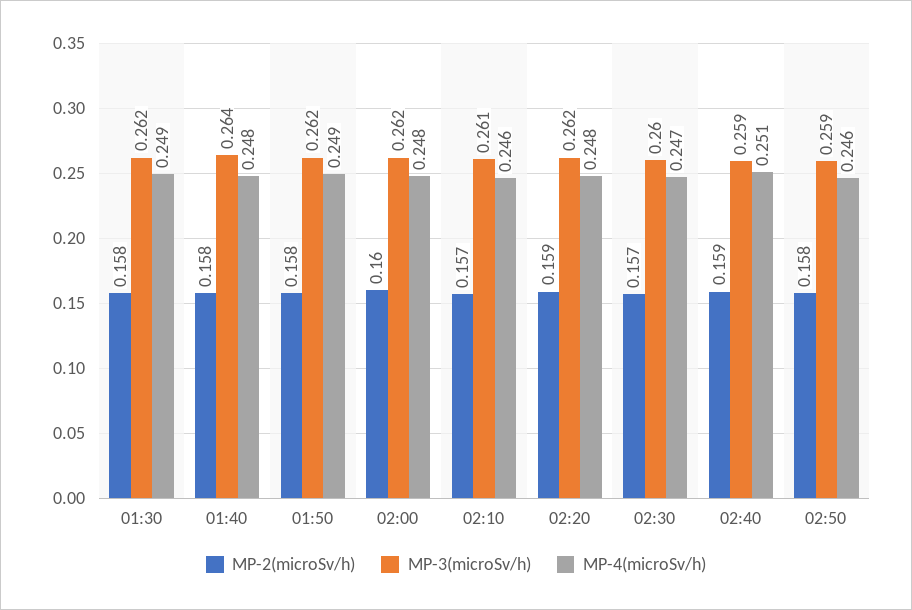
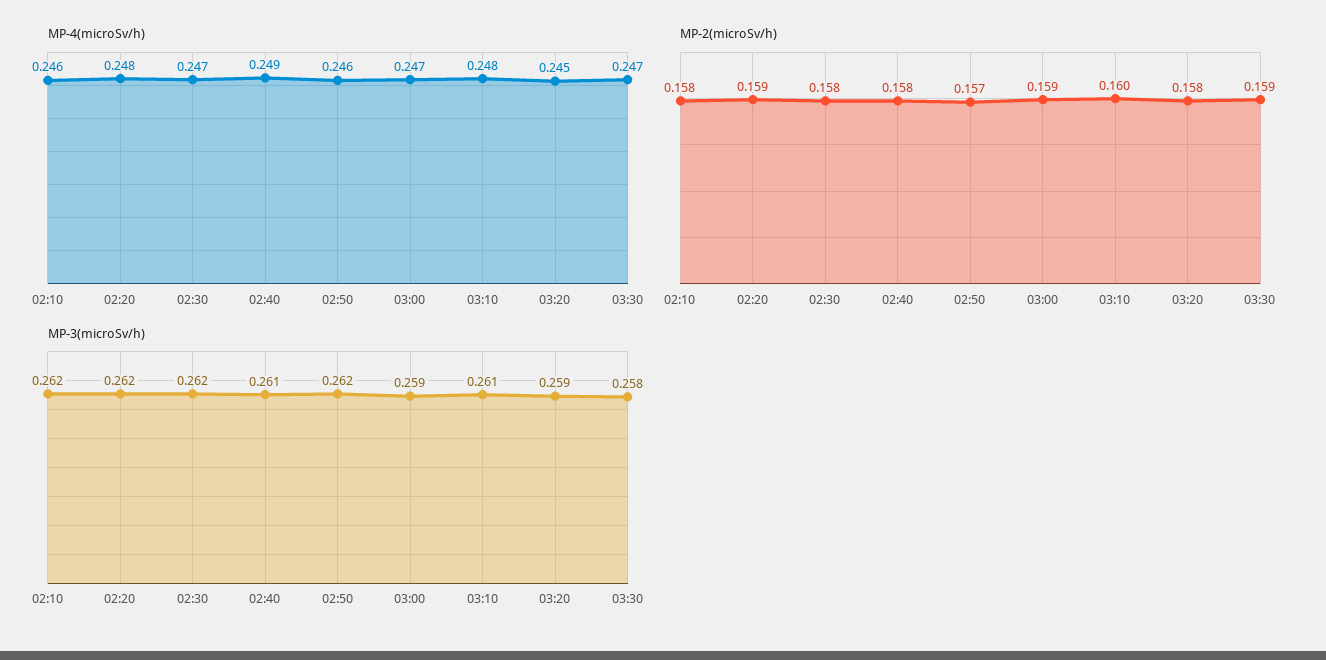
MP-2(microSv/h), 01:30: 0.158 -> none
MP-3(microSv/h), 01:30: 0.262 -> none
MP-4(microSv/h), 01:30: 0.249 -> none
MP-2(microSv/h), 01:40: 0.158 -> none
MP-3(microSv/h), 01:40: 0.264 -> none
MP-4(microSv/h), 01:40: 0.248 -> none
MP-2(microSv/h), 01:50: 0.158 -> none
MP-3(microSv/h), 01:50: 0.262 -> none
MP-4(microSv/h), 01:50: 0.249 -> none
MP-2(microSv/h), 02:00: 0.16 -> none
MP-3(microSv/h), 02:00: 0.262 -> none
MP-4(microSv/h), 02:00: 0.248 -> none
MP-2(microSv/h), 02:10: 0.157 -> 0.158
MP-3(microSv/h), 02:10: 0.261 -> 0.262
MP-2(microSv/h), 02:30: 0.157 -> 0.158
MP-3(microSv/h), 02:30: 0.26 -> 0.262
MP-2(microSv/h), 02:40: 0.159 -> 0.158
MP-3(microSv/h), 02:40: 0.259 -> 0.261
MP-4(microSv/h), 02:40: 0.251 -> 0.249
MP-2(microSv/h), 02:50: 0.158 -> 0.157
MP-3(microSv/h), 02:50: 0.259 -> 0.262
MP-4(microSv/h), 03:00: none -> 0.247
MP-4(microSv/h), 03:10: none -> 0.248
MP-4(microSv/h), 03:20: none -> 0.245
MP-4(microSv/h), 03:30: none -> 0.247
MP-2(microSv/h), 03:00: none -> 0.159
MP-2(microSv/h), 03:10: none -> 0.16
MP-2(microSv/h), 03:20: none -> 0.158
MP-2(microSv/h), 03:30: none -> 0.159
MP-3(microSv/h), 03:00: none -> 0.259
MP-3(microSv/h), 03:10: none -> 0.261
MP-3(microSv/h), 03:20: none -> 0.259
MP-3(microSv/h), 03:30: none -> 0.258

